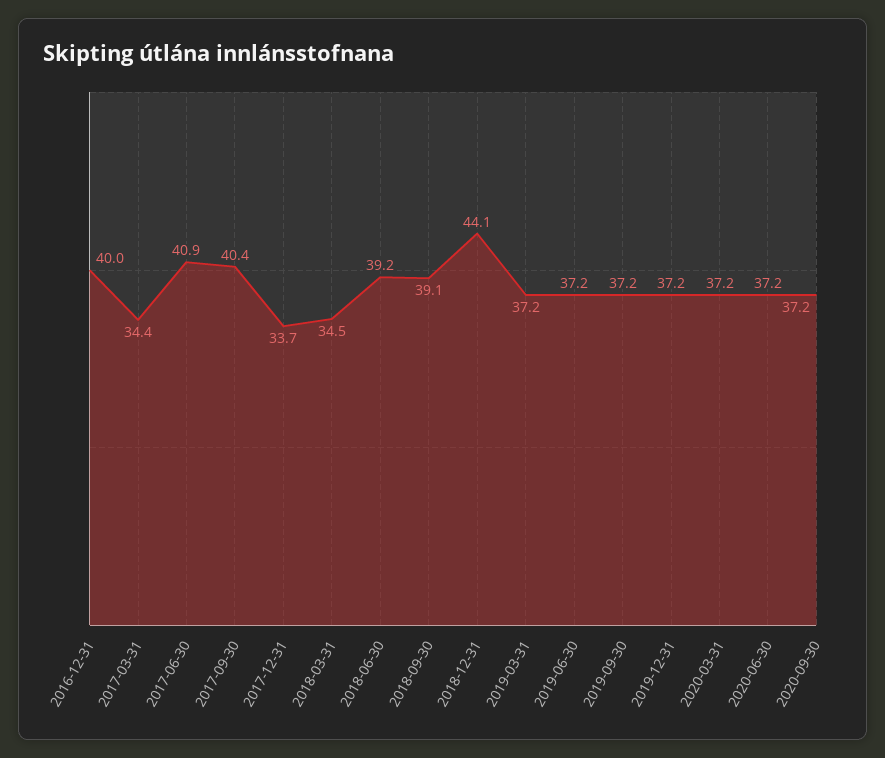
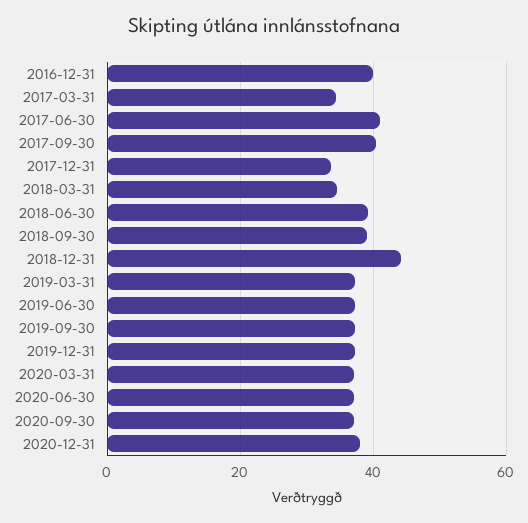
2020-12-31: none -> 38

